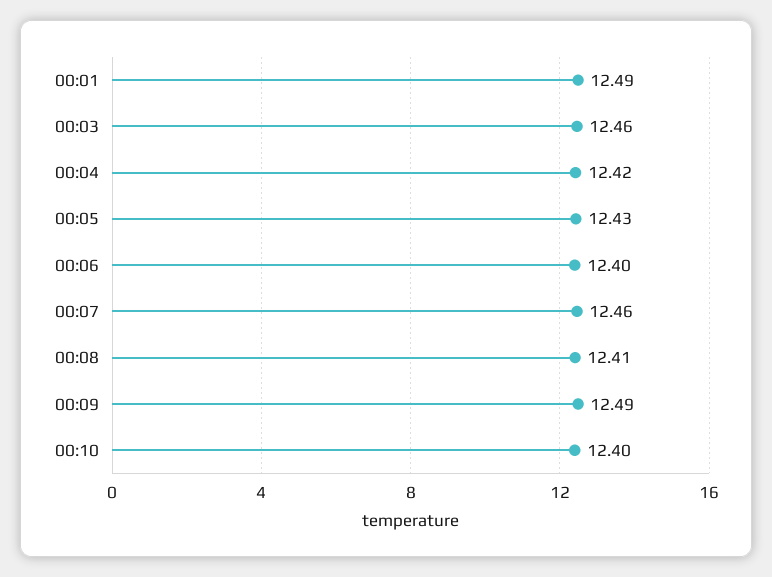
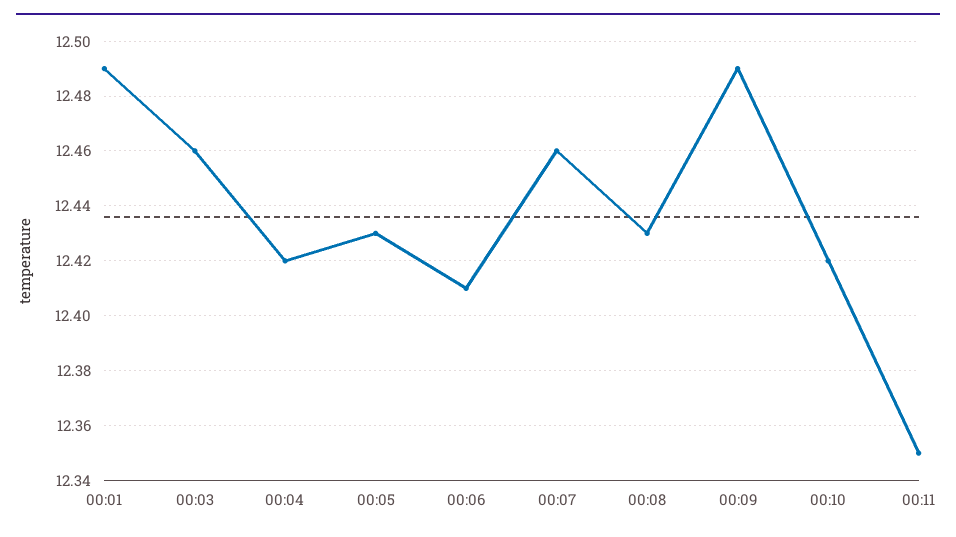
00:06: 12.4 -> 12.41
00:08: 12.41 -> 12.43
00:10: 12.4 -> 12.42
00:11: none -> 12.35

